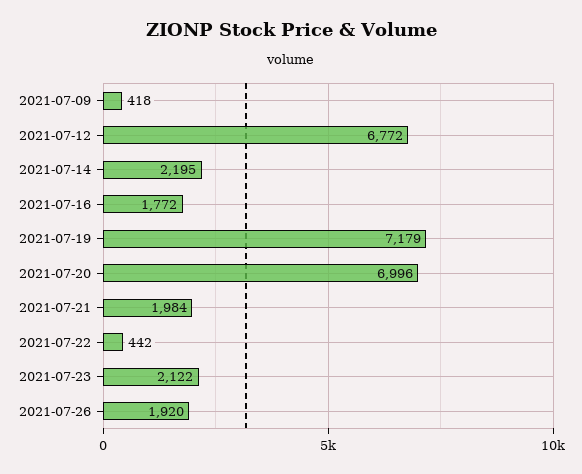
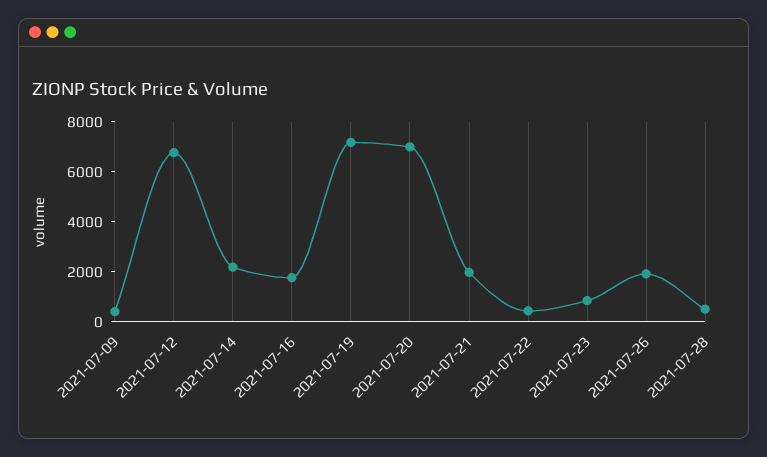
2021-07-23: 2122 -> 1000
2021-07-28: none -> 500

